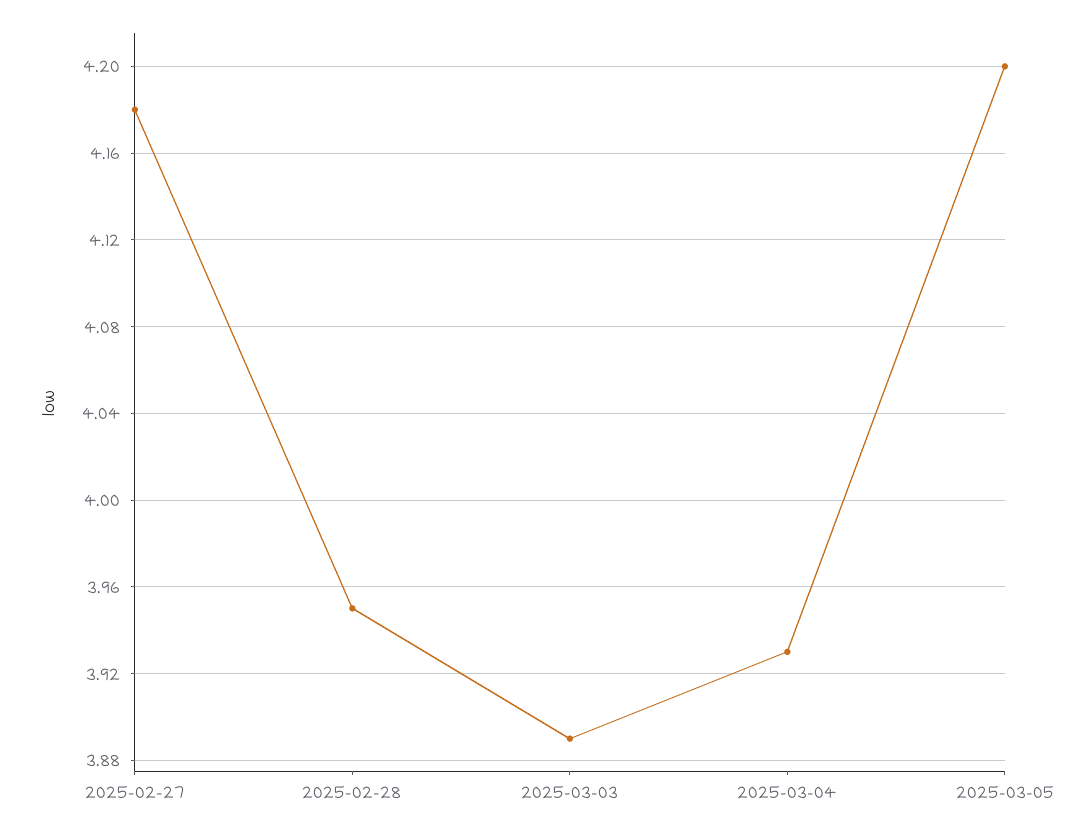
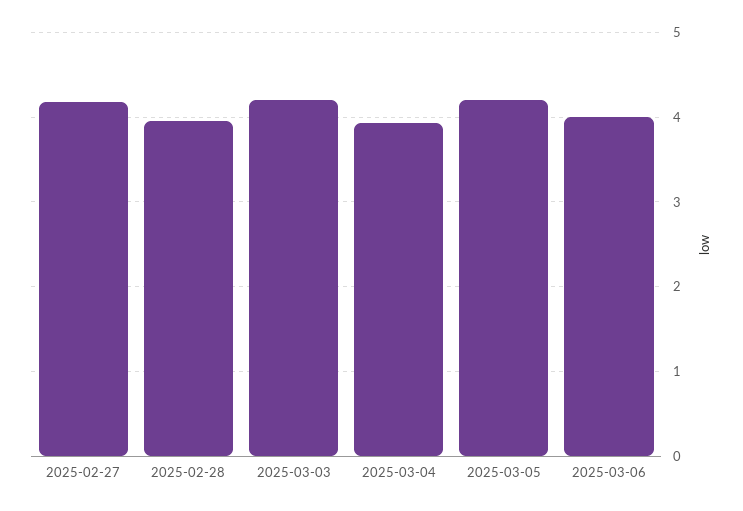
2025-03-03: 3.89 -> 4.2
2025-03-06: none -> 4

